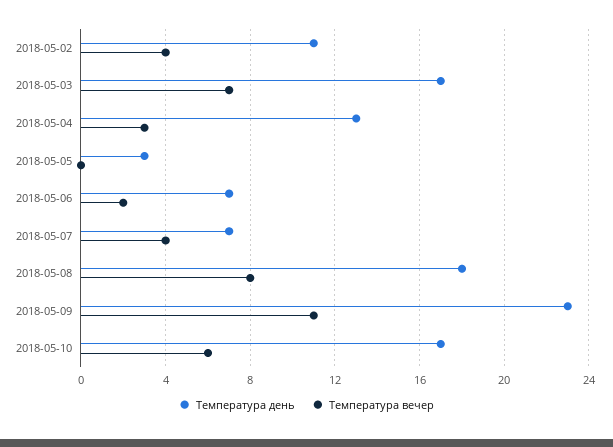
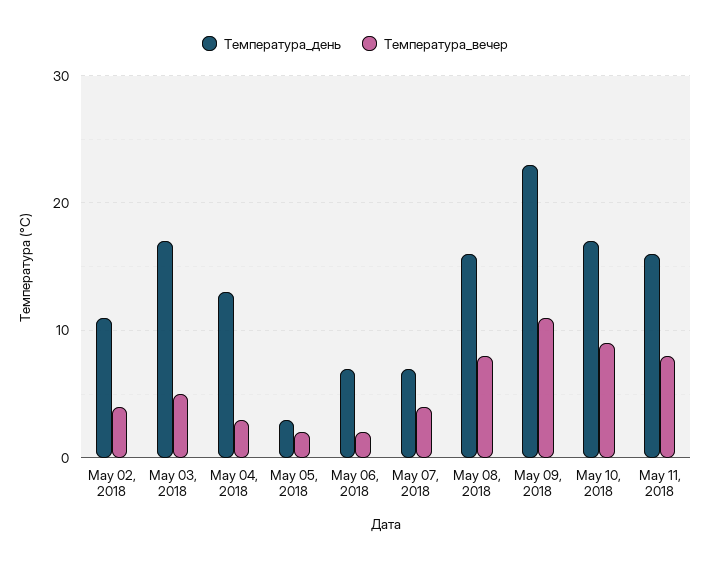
Температура вечер, 2018-05-03: 7 -> 5
Температура вечер, 2018-05-05: 0 -> 2
Температура день, 2018-05-08: 18 -> 16
Температура вечер, 2018-05-10: 6 -> 9
Температура день, May 11, 2018: none -> 16
Температура вечер, May 11, 2018: none -> 8

